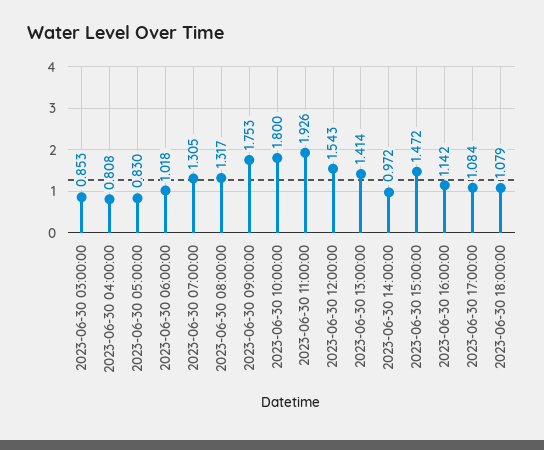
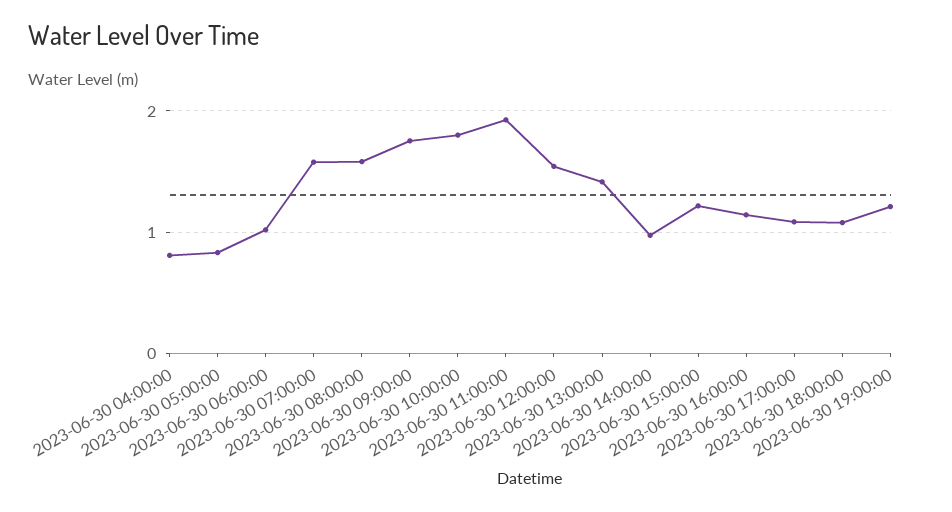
2023-06-30 03:00:00: 0.853 -> none
2023-06-30 07:00:00: 1.305 -> 1.6
2023-06-30 08:00:00: 1.317 -> 1.6
2023-06-30 15:00:00: 1.472 -> 1.2
2023-06-30 19:00:00: none -> 1.2

